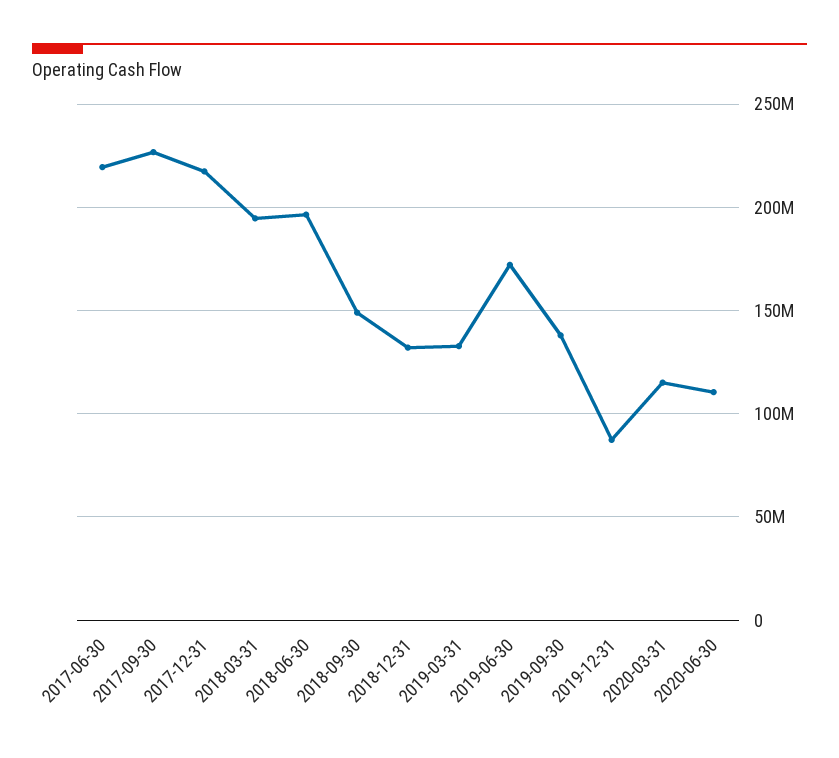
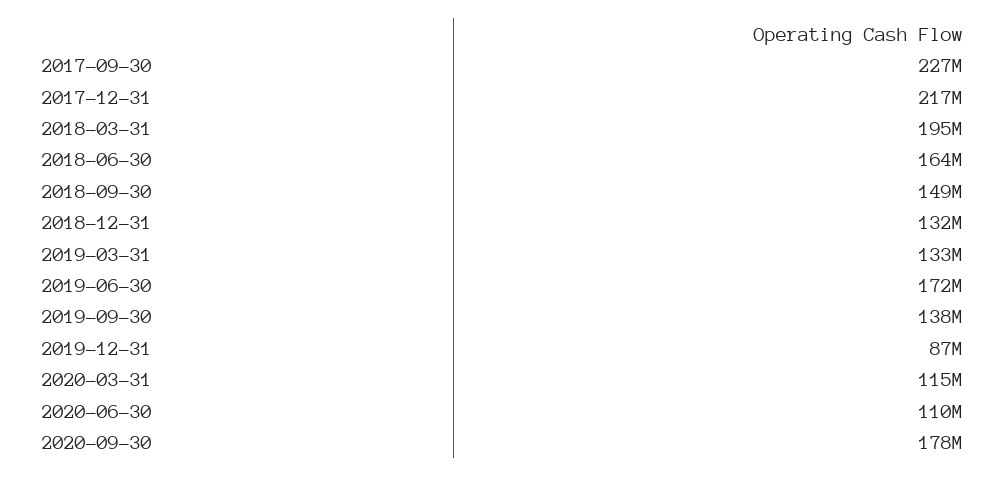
2017-06-30: 220000000 -> none
2018-06-30: 195000000 -> 164000000
2020-09-30: none -> 178000000

